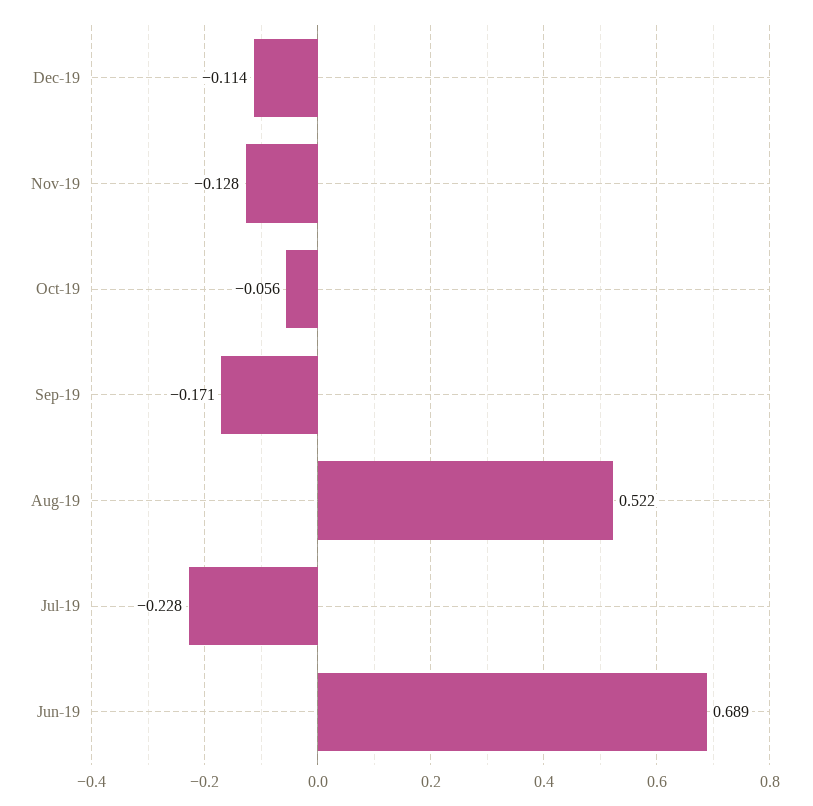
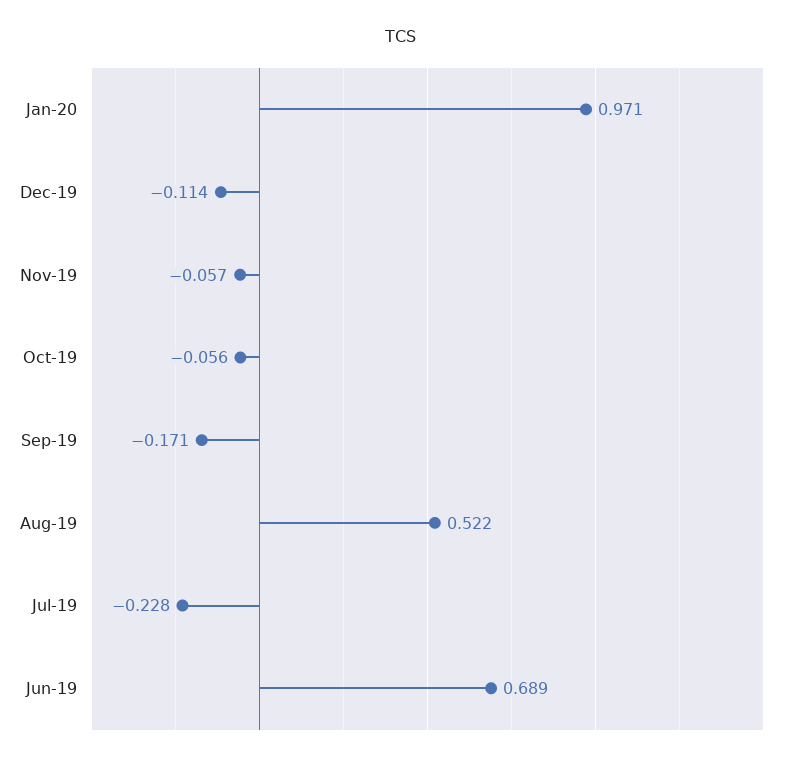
Nov-19: -0.128 -> -0.057
Jan-20: none -> 0.971

